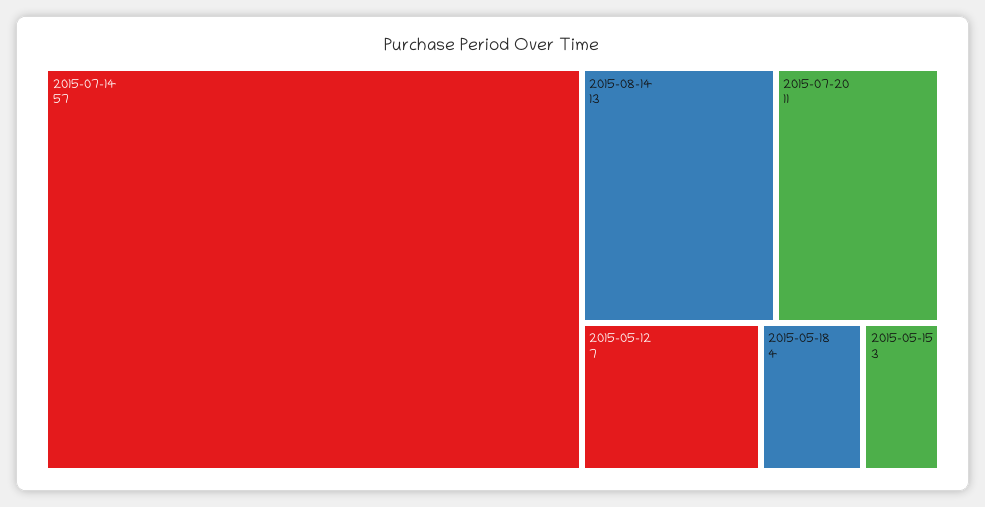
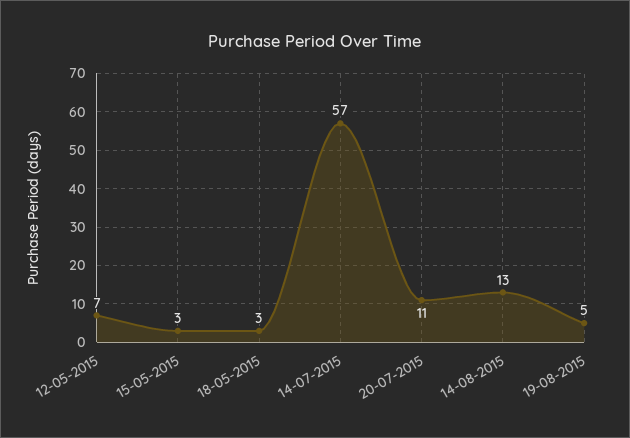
2015-05-18: 4 -> 3
19-08-2015: none -> 5

